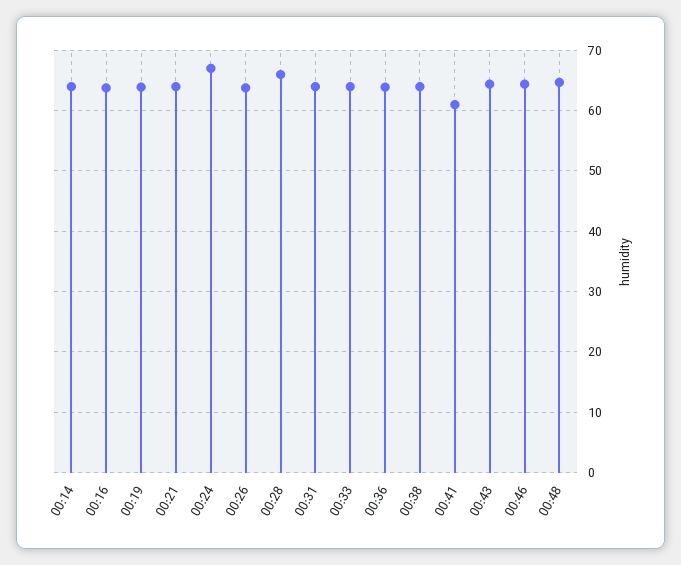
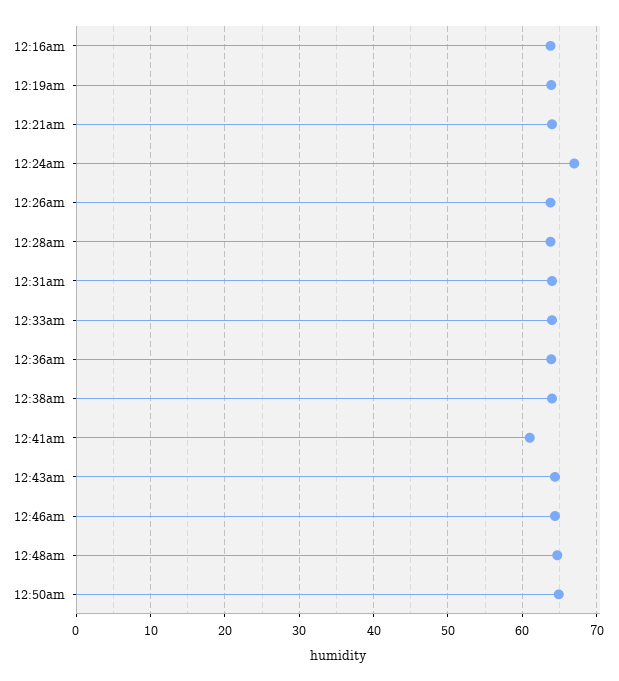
00:14: 64 -> none
00:28: 66 -> 64
12:50am: none -> 65

